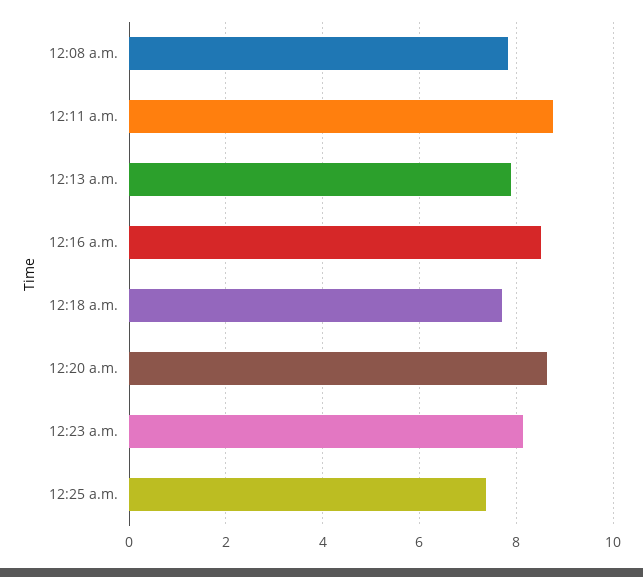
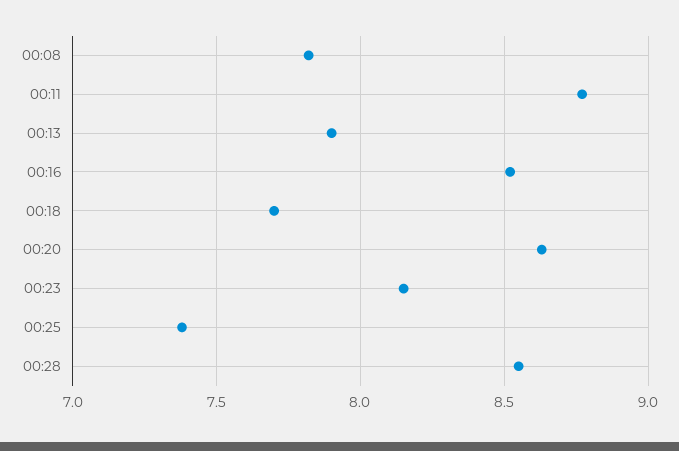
00:28: none -> 8.55

